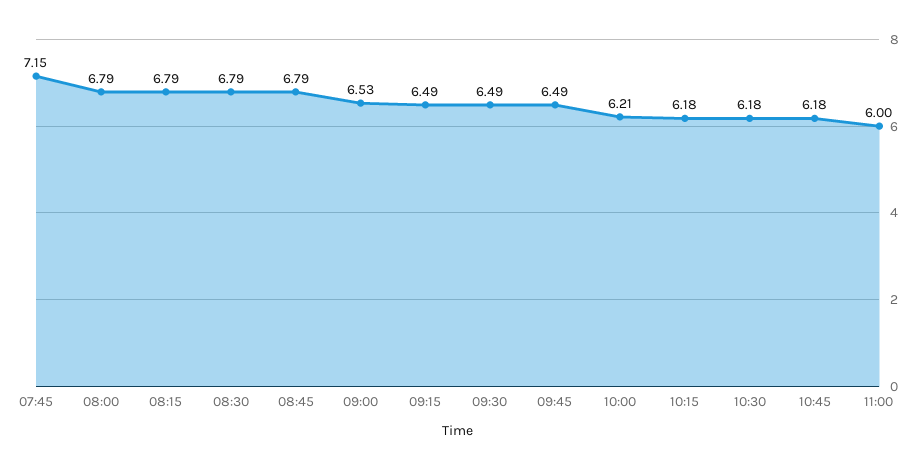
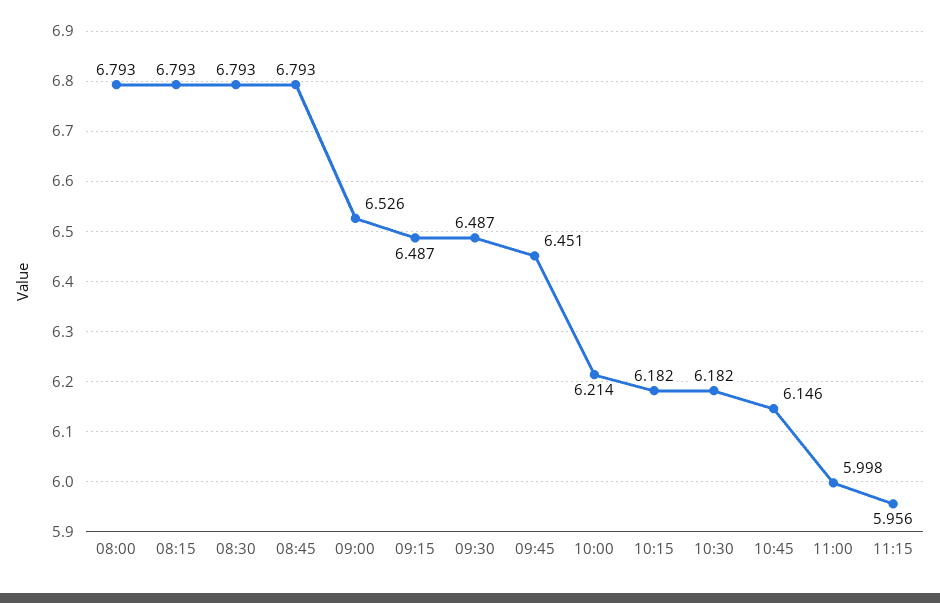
07:45: 7.15 -> none
09:45: 6.49 -> 6.451
10:45: 6.18 -> 6.146
11:15: none -> 5.956

